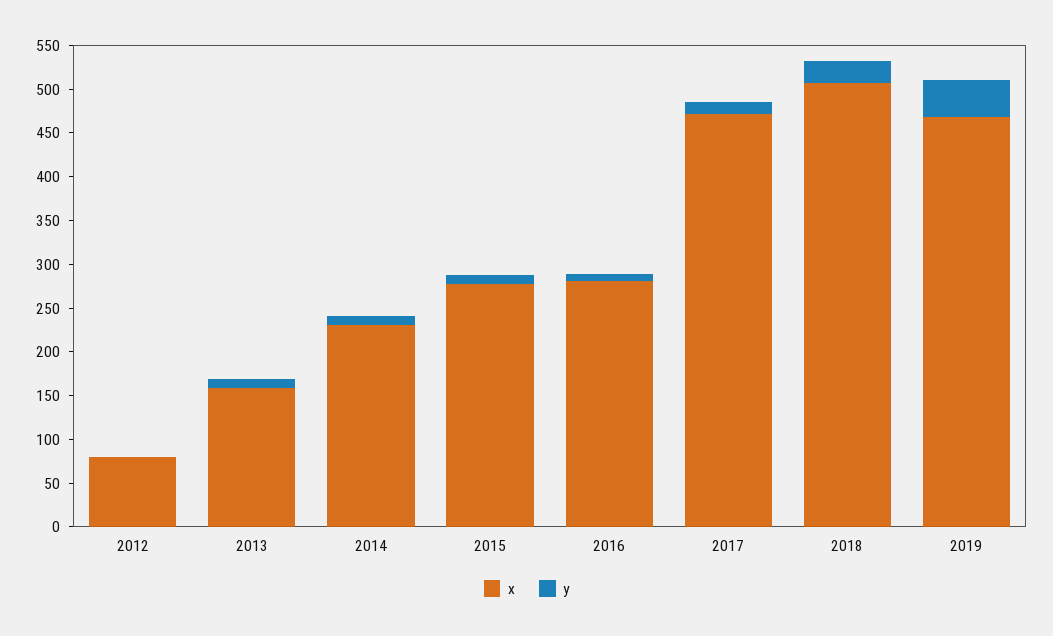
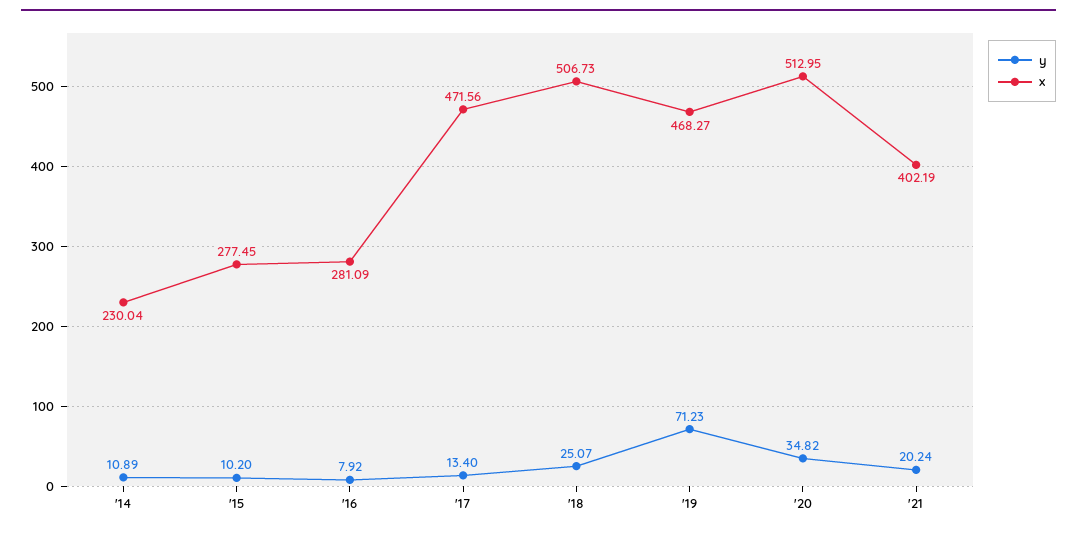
x, 2012: 80 -> none
y, 2012: 0 -> none
x, 2013: 160 -> none
y, 2013: 10 -> none
y, 2019: 40 -> 71.23
y, '20: none -> 34.82
x, '20: none -> 512.95
y, '21: none -> 20.24
x, '21: none -> 402.19

